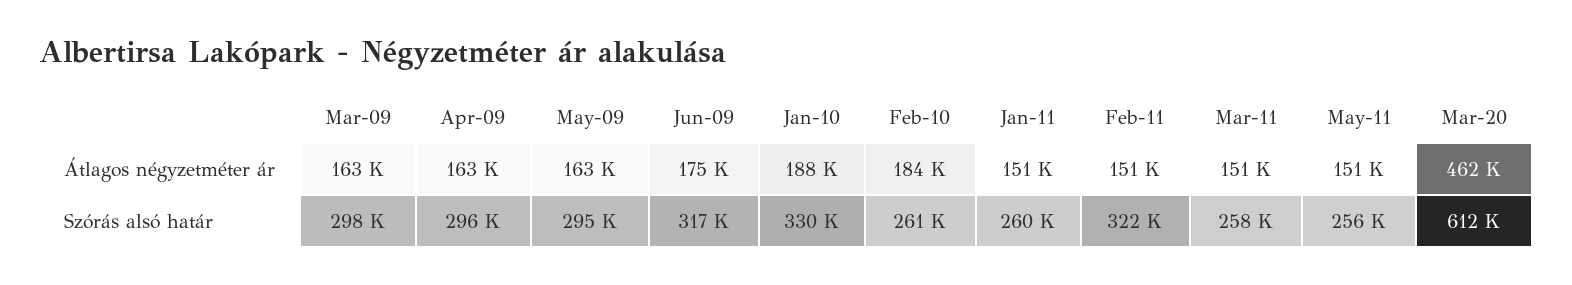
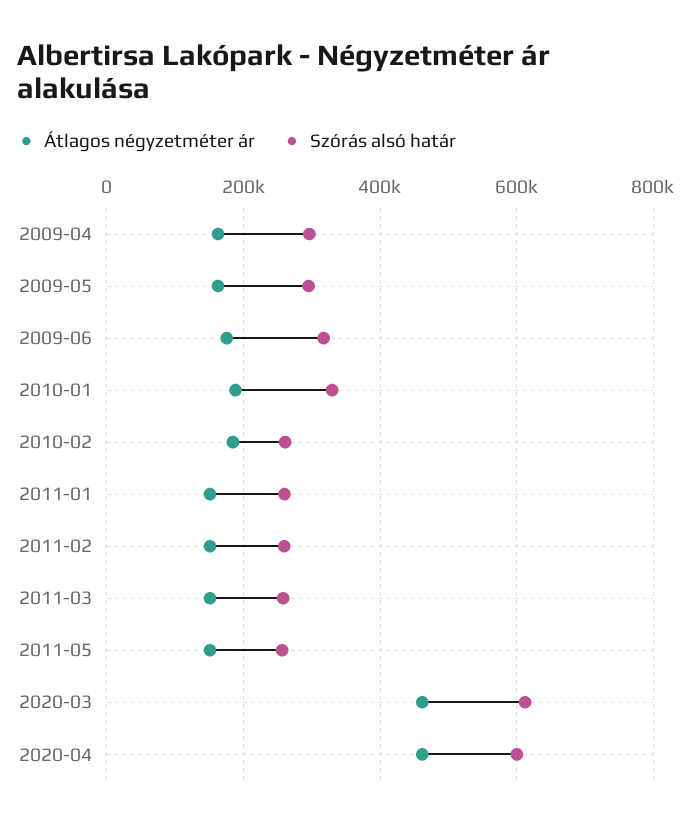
Átlagos négyzetméter ár, Mar-09: 163000 -> none
Szórás alsó határ, Mar-09: 298000 -> none
Szórás alsó határ, Feb-11: 322000 -> 260000
Átlagos négyzetméter ár, 2020-04: none -> 460000
Szórás alsó határ, 2020-04: none -> 600000

